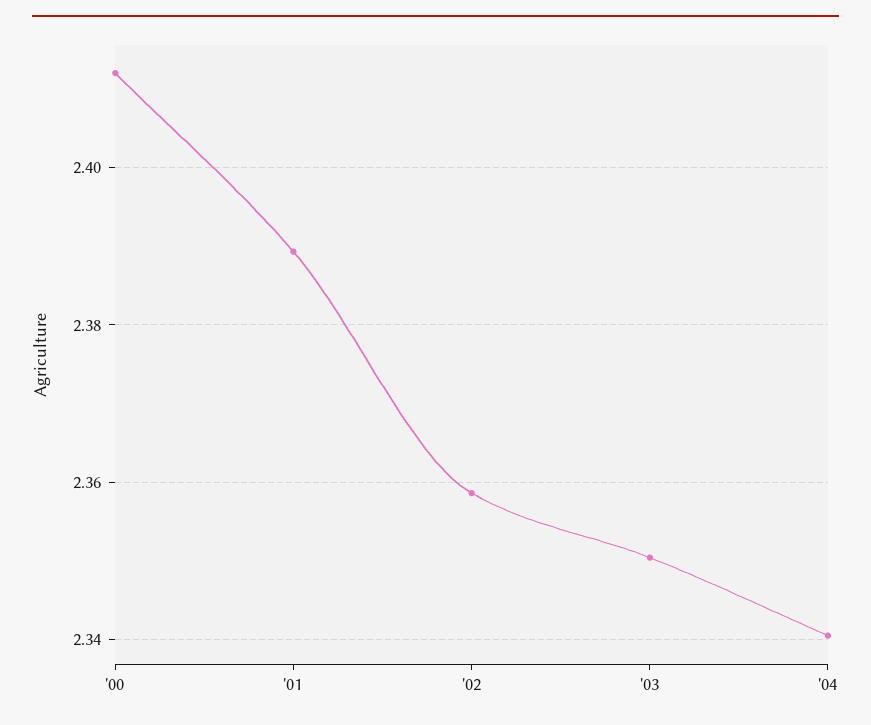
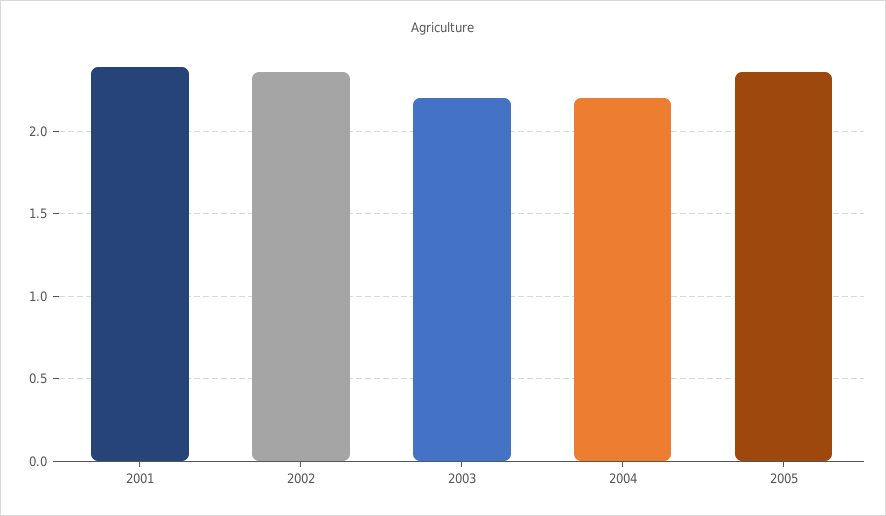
'00: 2.412 -> none
'03: 2.35 -> 2.2
'04: 2.34 -> 2.2
2005: none -> 2.35

